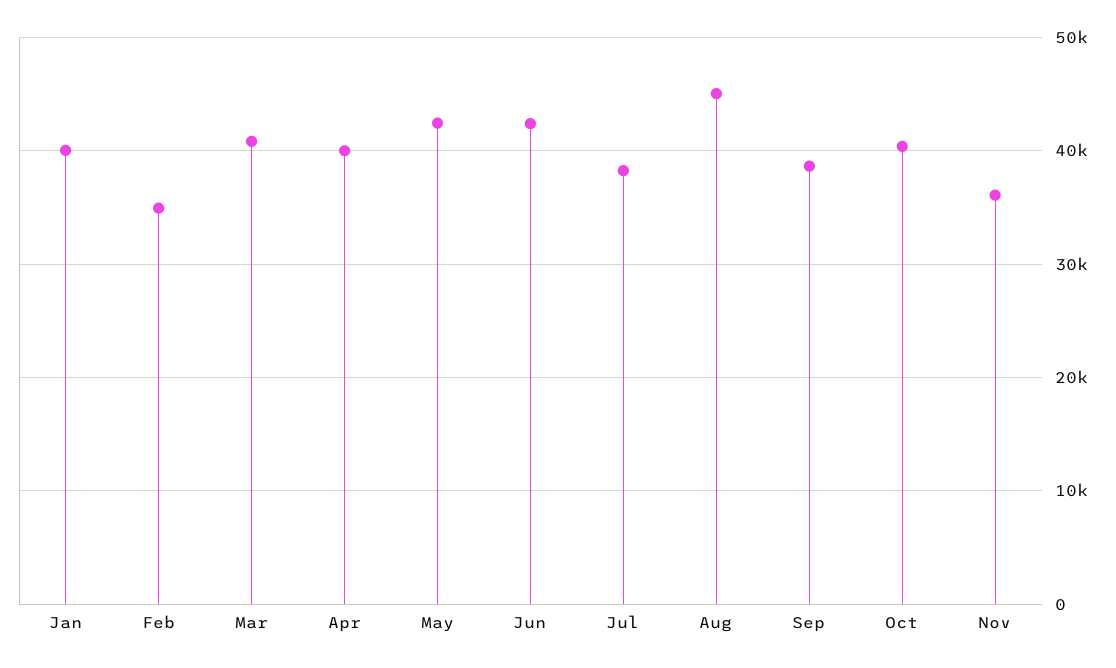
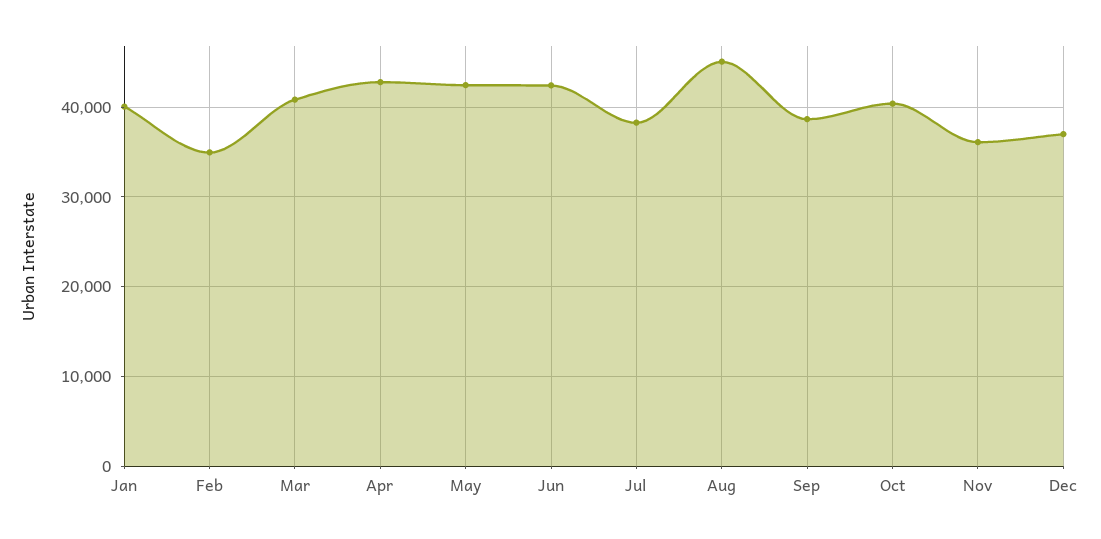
Apr: 40000 -> 43000
Dec: none -> 37000

